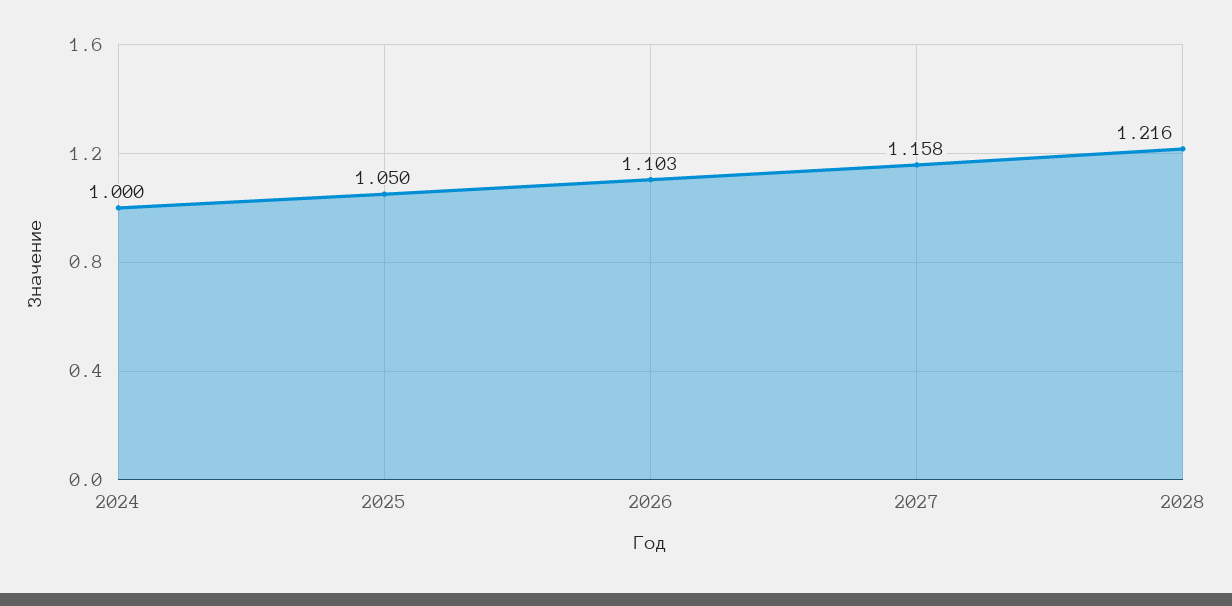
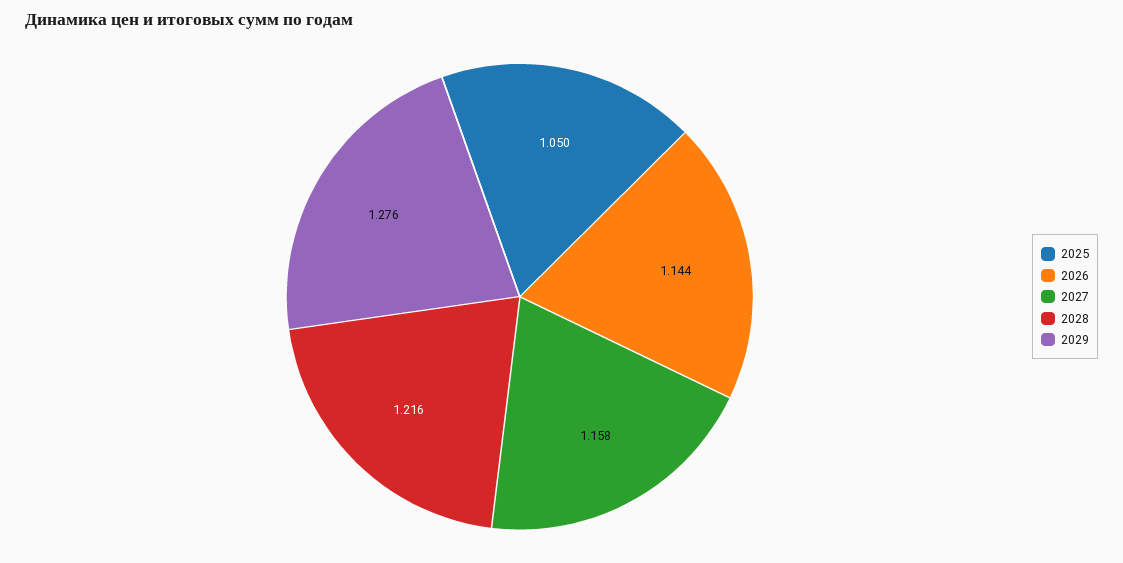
2024: 1 -> none
2026: 1.103 -> 1.144
2029: none -> 1.276

